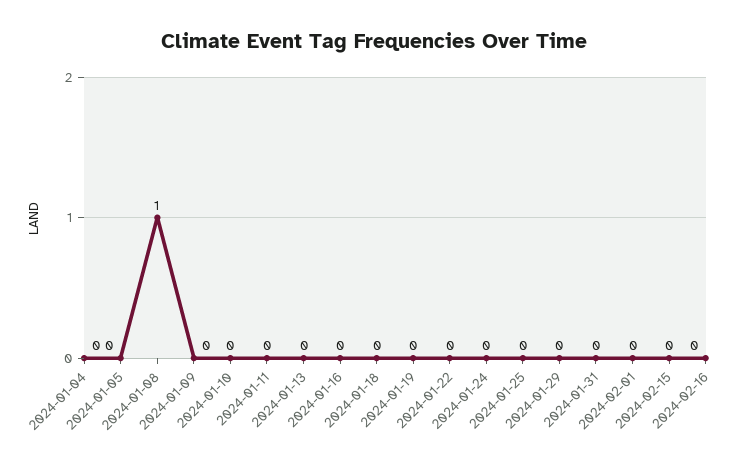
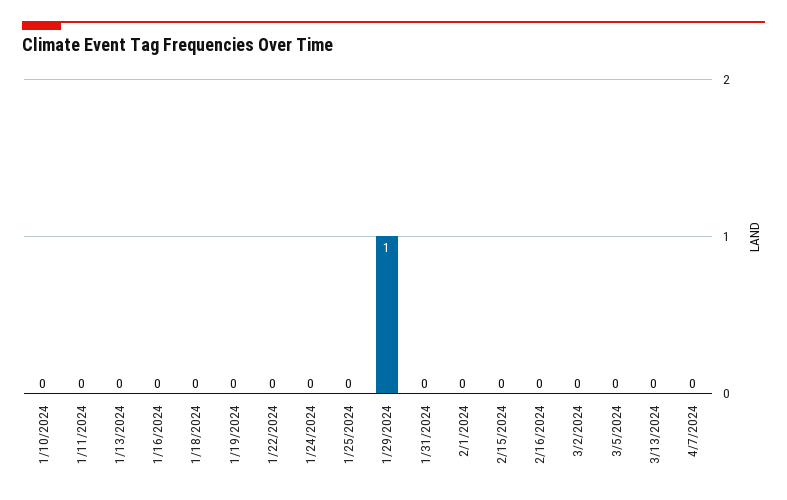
2024-01-04: 0 -> none
2024-01-05: 0 -> none
2024-01-08: 1 -> none
2024-01-09: 0 -> none
2024-01-29: 0 -> 1
3/2/2024: none -> 0
3/5/2024: none -> 0
3/13/2024: none -> 0
4/7/2024: none -> 0

